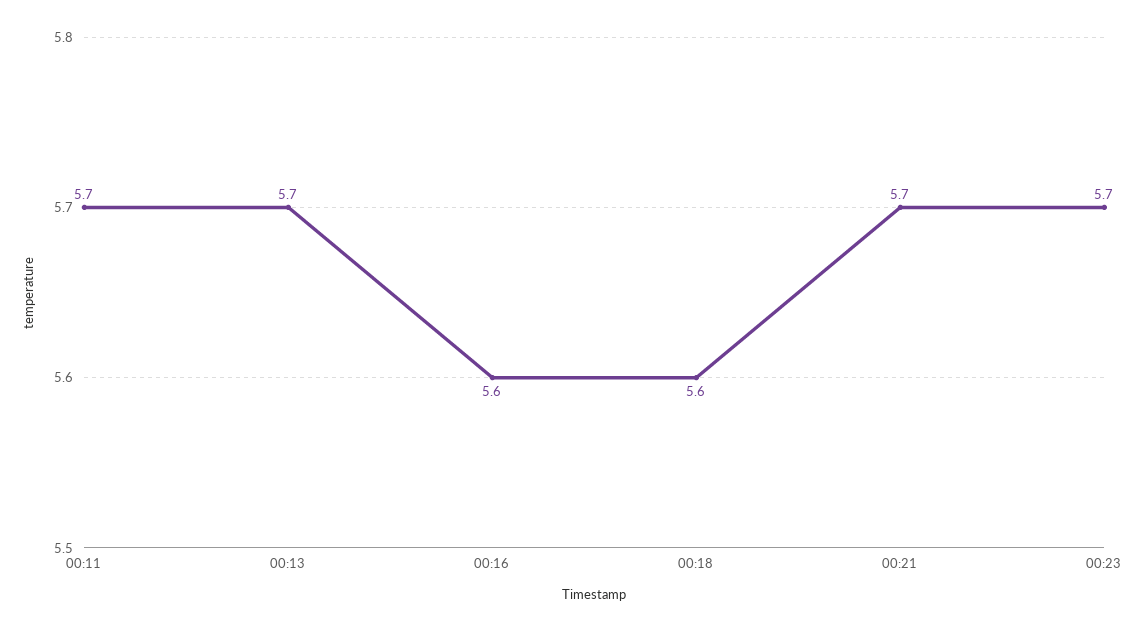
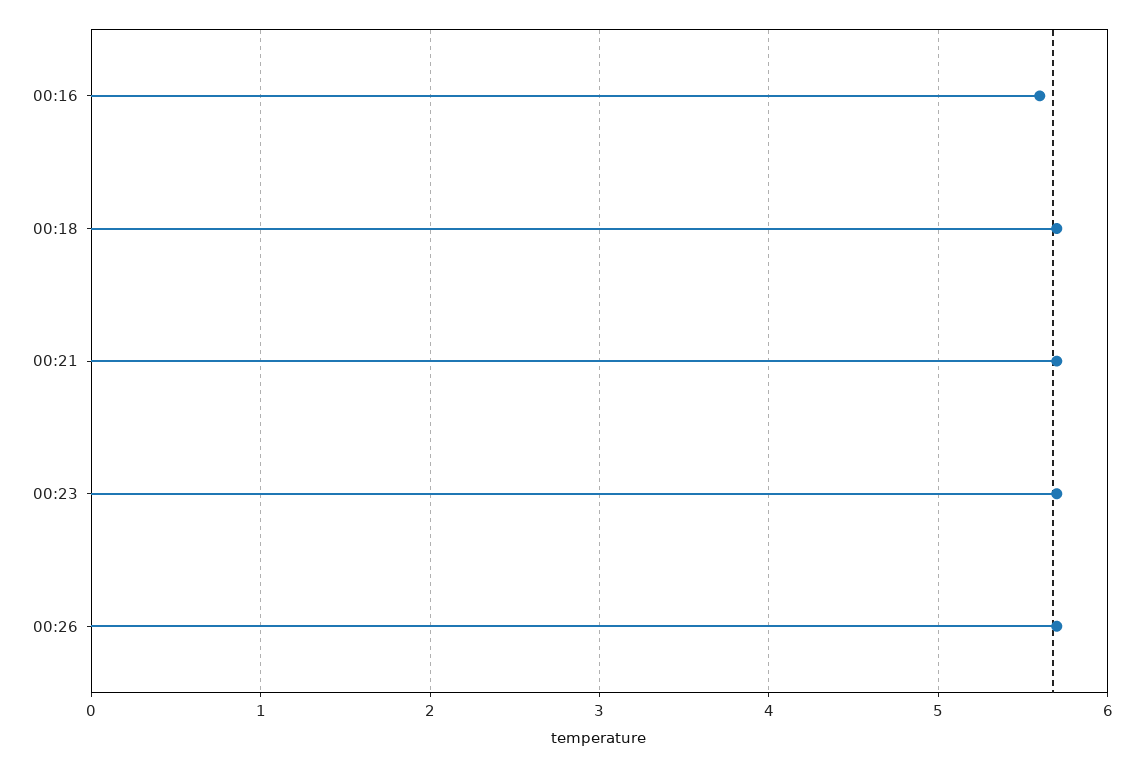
00:11: 5.7 -> none
00:13: 5.7 -> none
00:18: 5.6 -> 5.7
00:26: none -> 5.7

